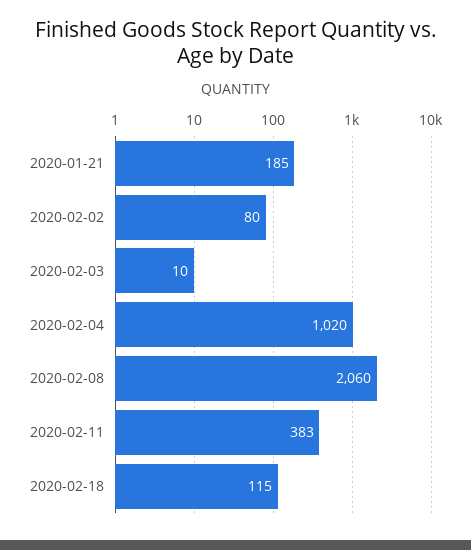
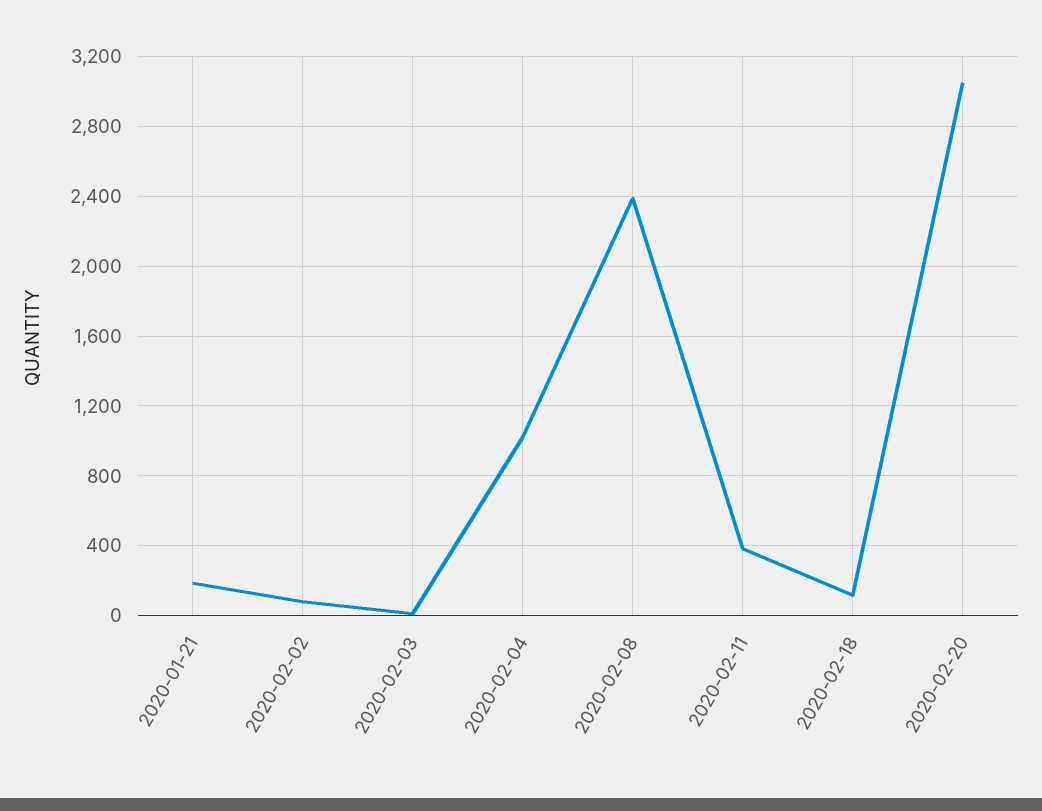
2020-02-08: 2060 -> 2400
2020-02-20: none -> 3050

